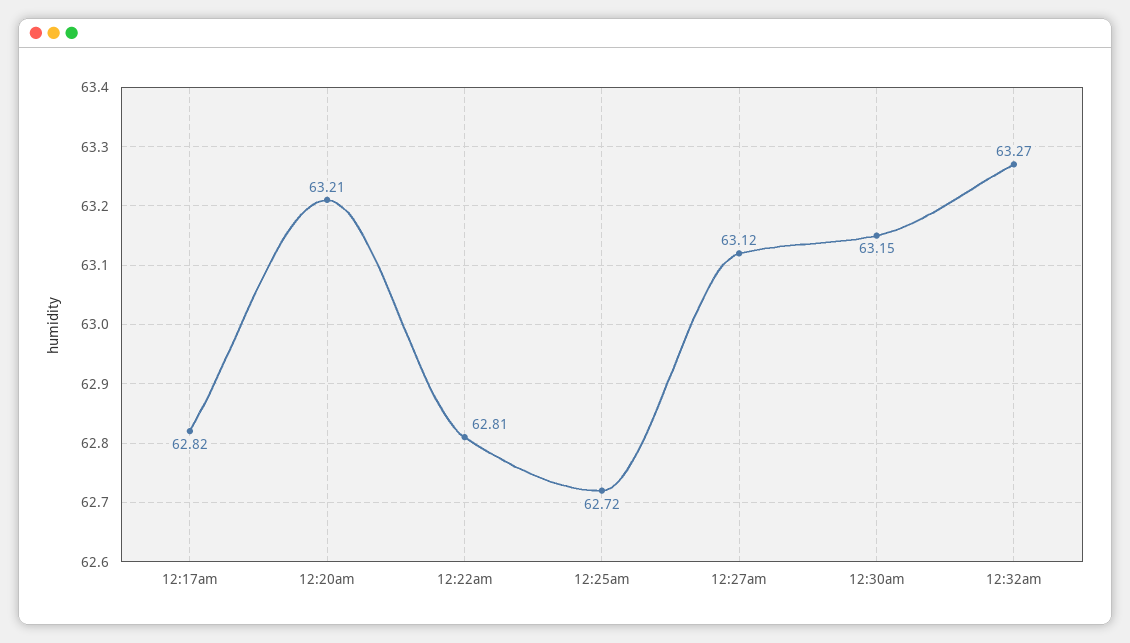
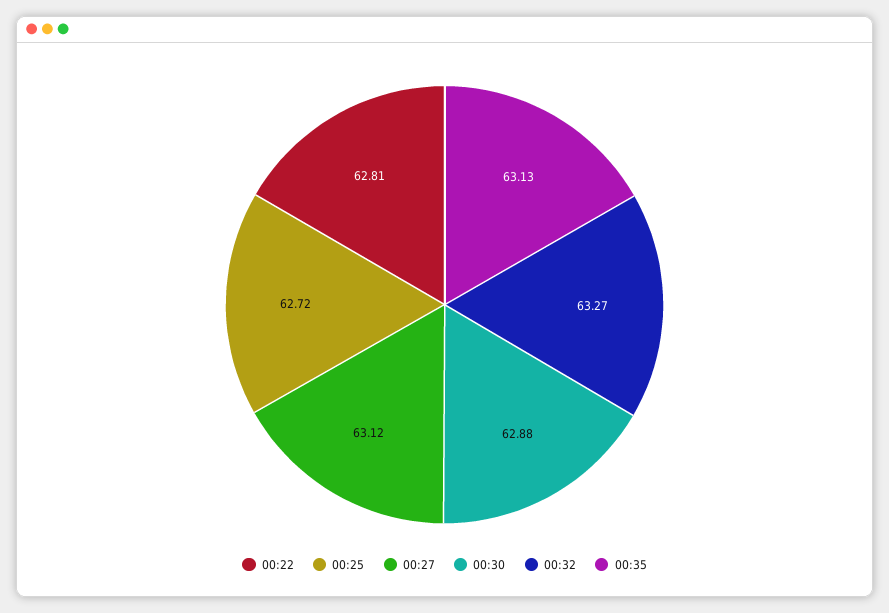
12:17am: 62.82 -> none
12:20am: 63.21 -> none
12:30am: 63.15 -> 62.88
00:35: none -> 63.13

